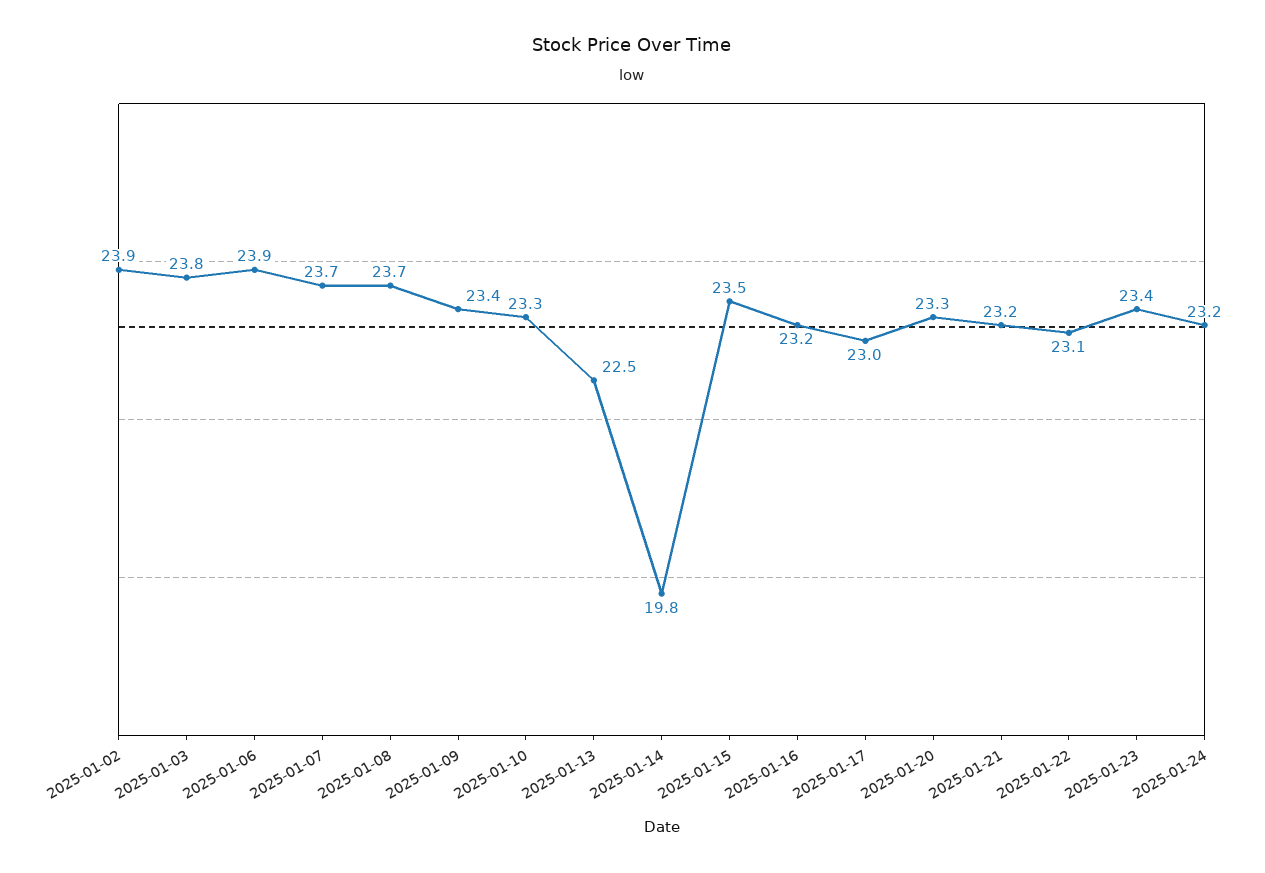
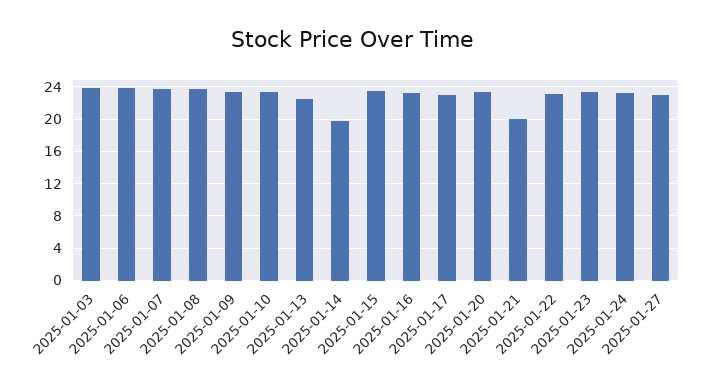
2025-01-02: 23.9 -> none
2025-01-21: 23.2 -> 20
2025-01-27: none -> 23

